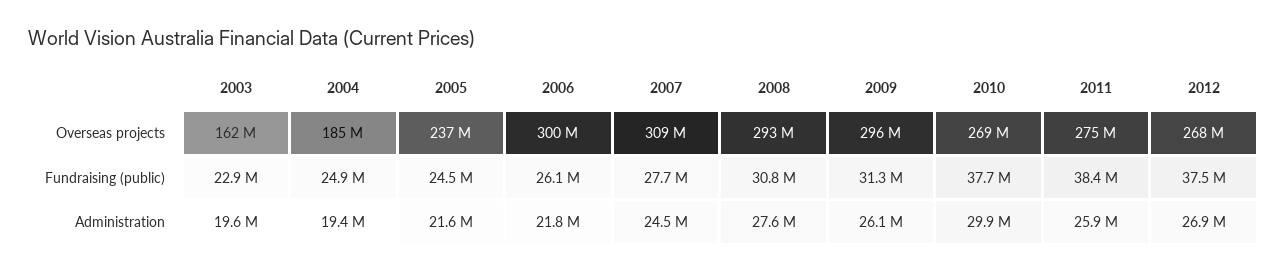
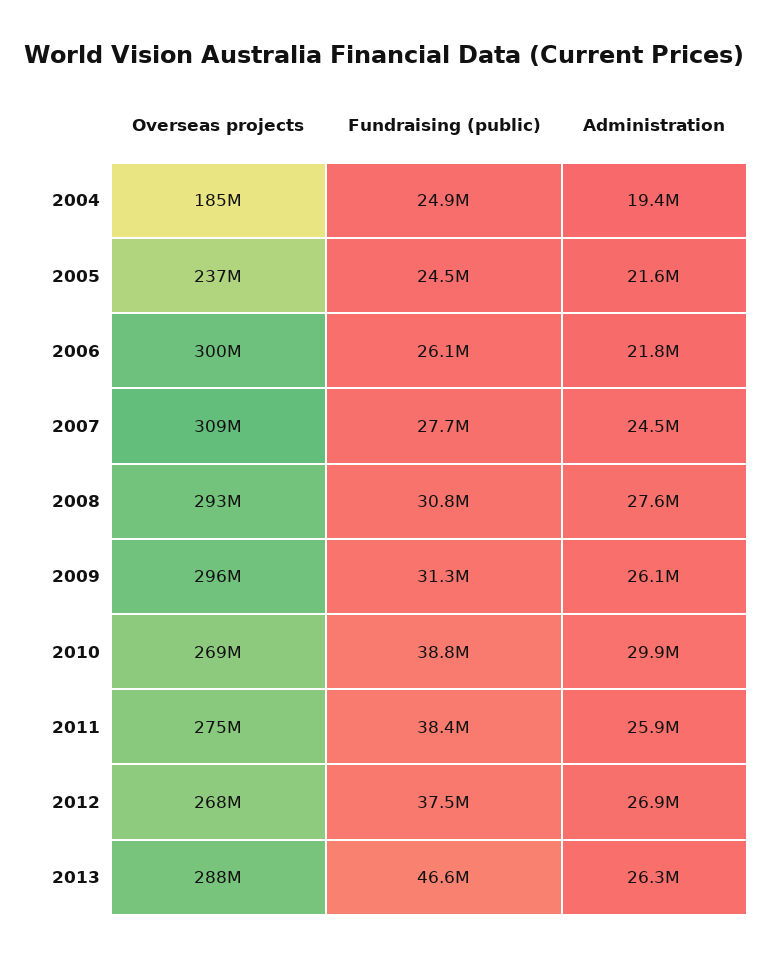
2003, Overseas projects: 162000000 -> none
2003, Fundraising (public): 22900000 -> none
2010, Fundraising (public): 37700000 -> 38800000
2003, Administration: 19600000 -> none
2013, Overseas projects: none -> 288000000
2013, Fundraising (public): none -> 46600000
2013, Administration: none -> 26300000

